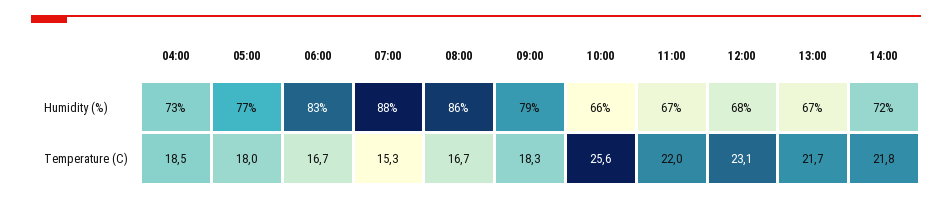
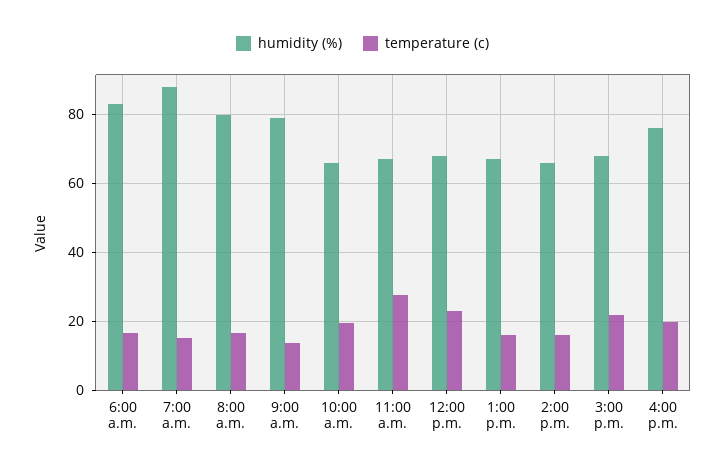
Humidity (%), 04:00: 73 -> none
Humidity (%), 05:00: 77 -> none
Humidity (%), 08:00: 86 -> 80
Humidity (%), 14:00: 72 -> 66
Temperature (C), 04:00: 18.5 -> none
Temperature (C), 05:00: 18 -> none
Temperature (C), 09:00: 18.3 -> 14
Temperature (C), 10:00: 25.6 -> 20
Temperature (C), 11:00: 22 -> 28
Temperature (C), 13:00: 21.7 -> 16
Temperature (C), 14:00: 21.8 -> 16
Humidity (%), 3:00 p.m.: none -> 68
Temperature (C), 3:00 p.m.: none -> 22
Humidity (%), 4:00 p.m.: none -> 76
Temperature (C), 4:00 p.m.: none -> 20

